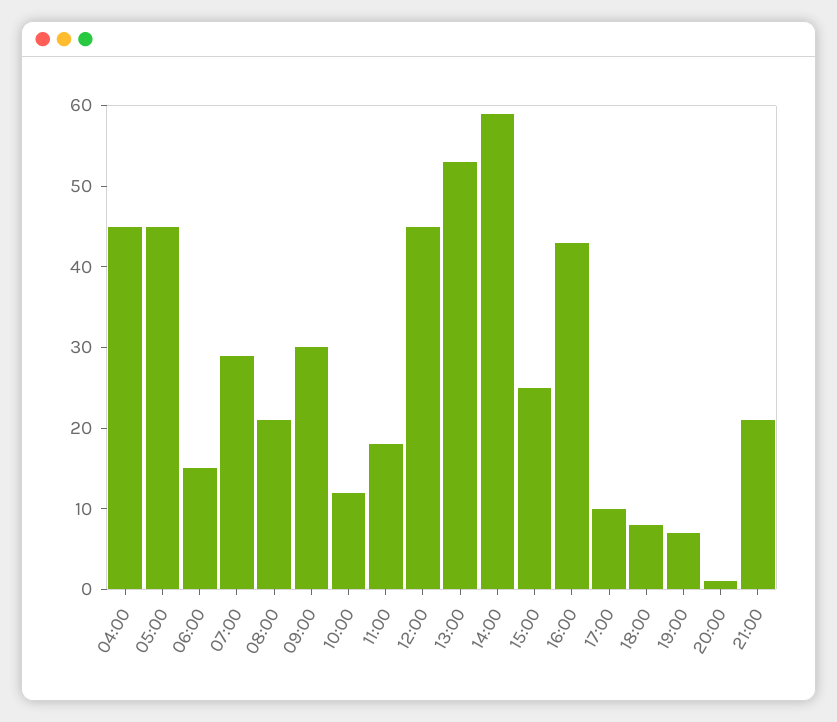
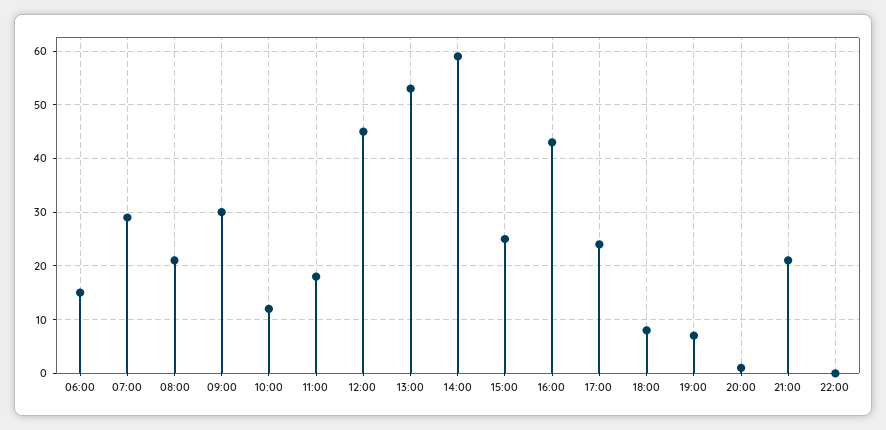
04:00: 45 -> none
05:00: 45 -> none
17:00: 10 -> 25
22:00: none -> 0

